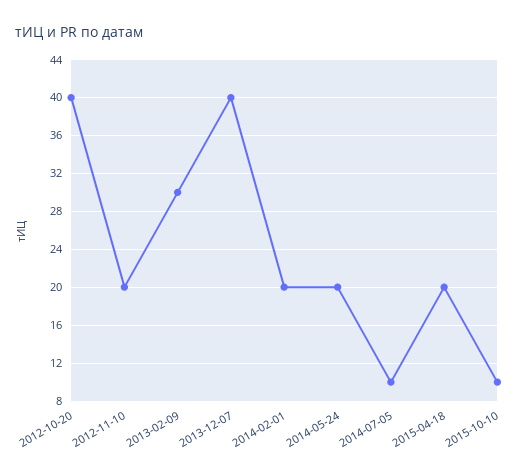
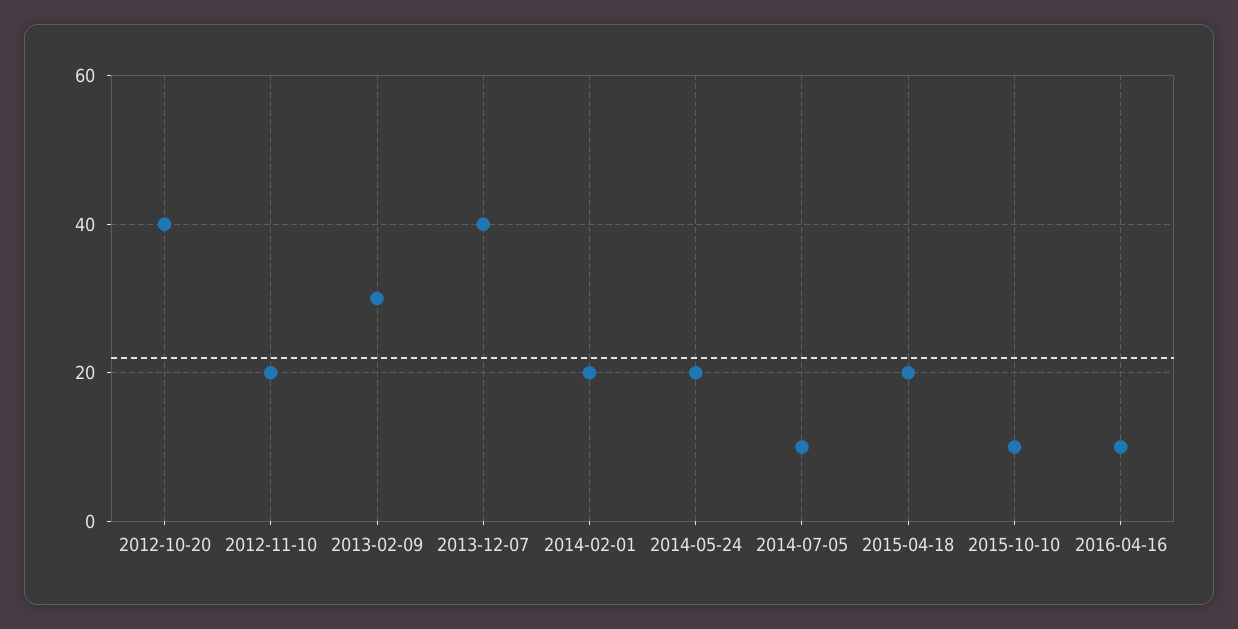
2016-04-16: none -> 10

